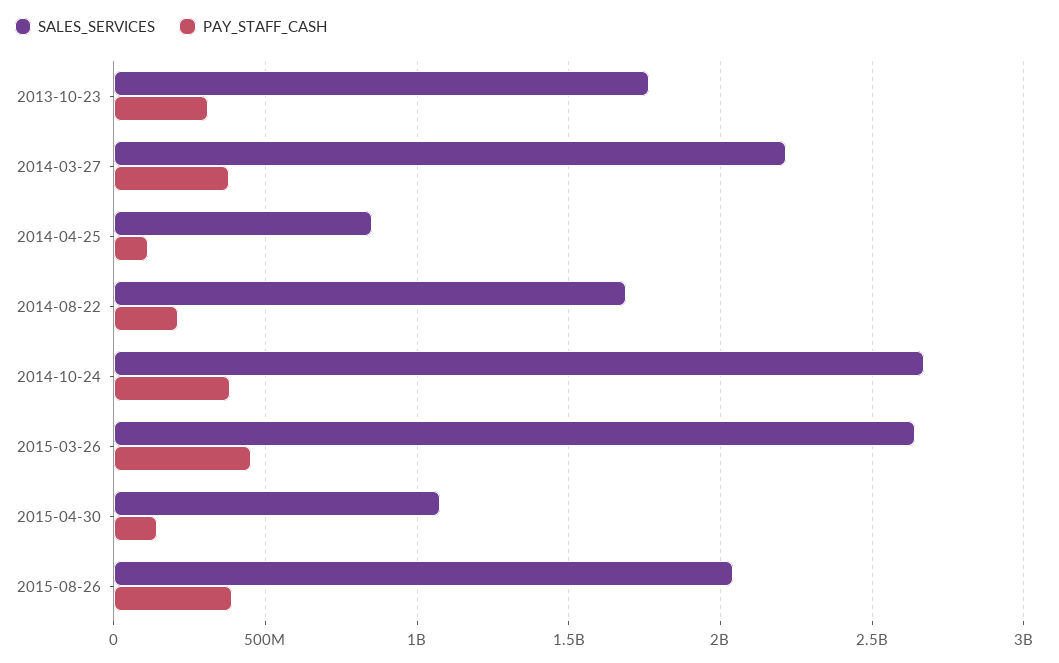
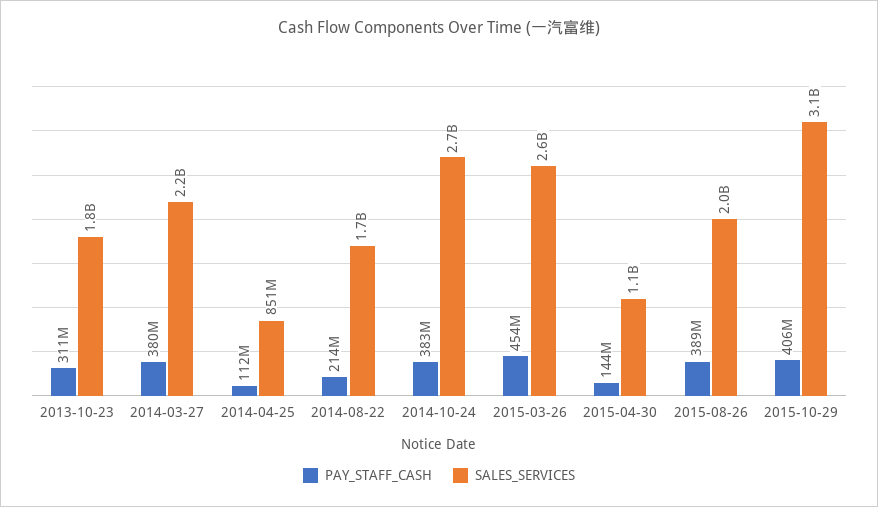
PAY_STAFF_CASH, 2015-10-29: none -> 406000000
SALES_SERVICES, 2015-10-29: none -> 3100000000

